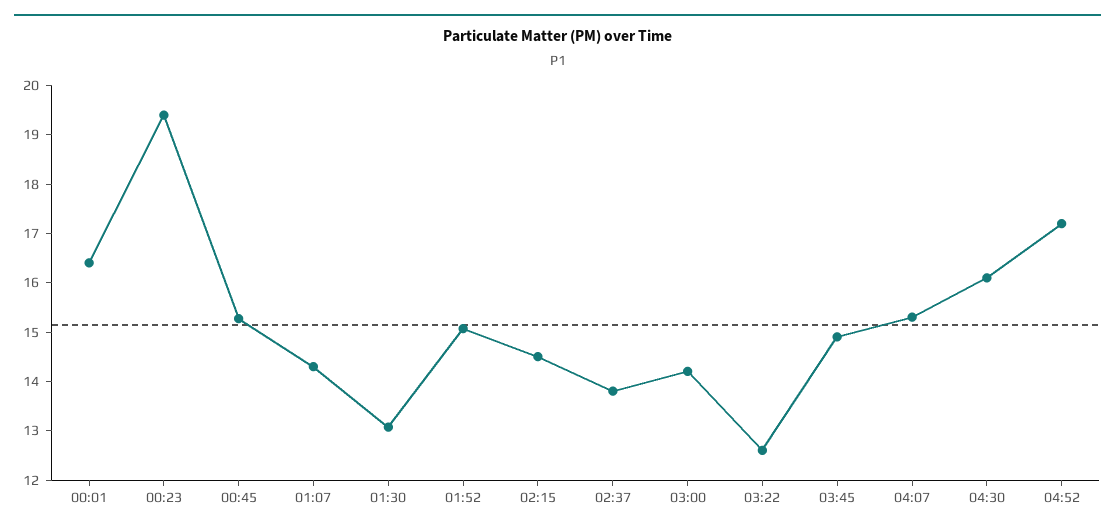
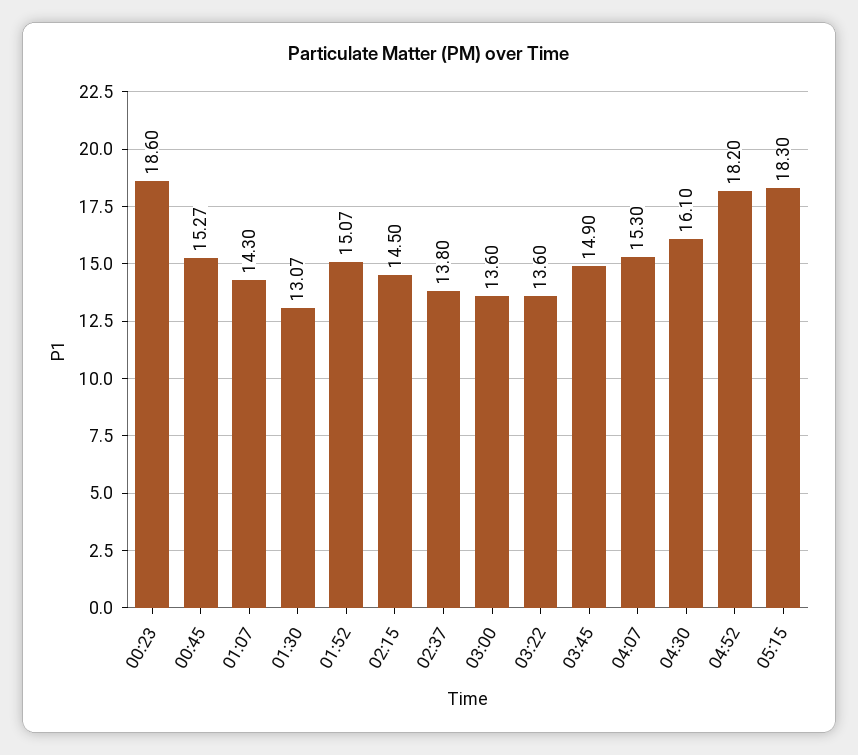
00:01: 16.4 -> none
00:23: 19.4 -> 18.6
03:00: 14.2 -> 13.6
03:22: 12.6 -> 13.6
04:52: 17.2 -> 18.2
05:15: none -> 18.3

